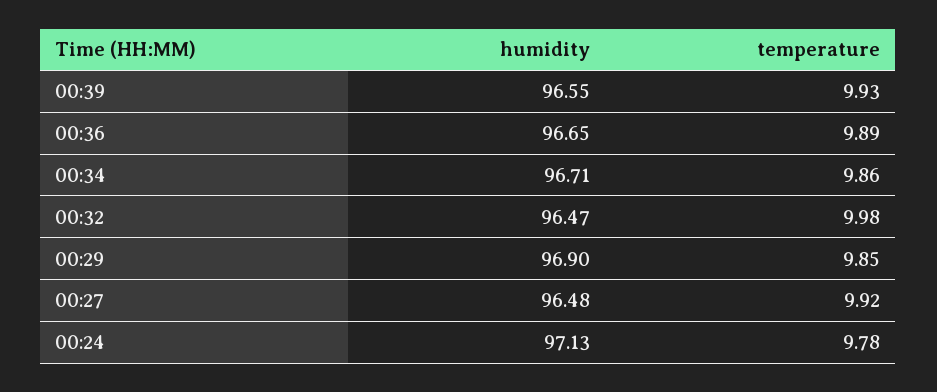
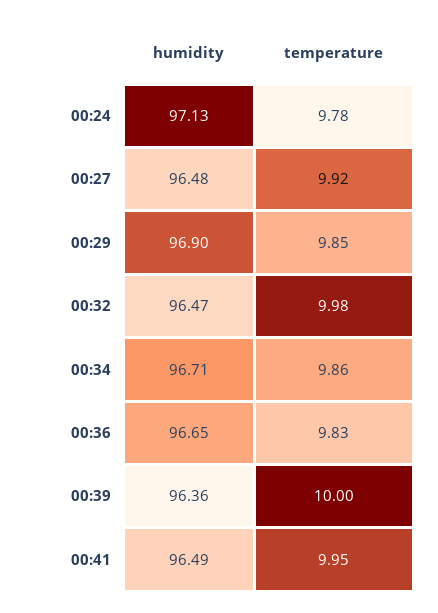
humidity, 00:39: 96.55 -> 96.36
temperature, 00:39: 9.93 -> 10
temperature, 00:36: 9.89 -> 9.83
humidity, 00:41: none -> 96.49
temperature, 00:41: none -> 9.95

